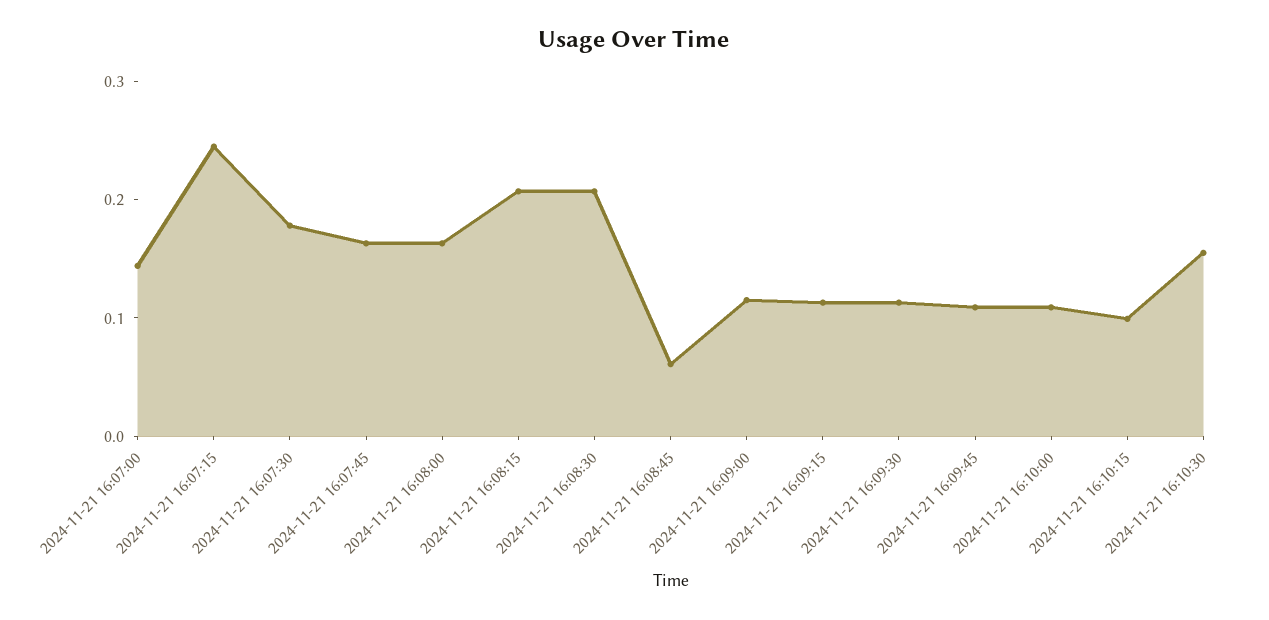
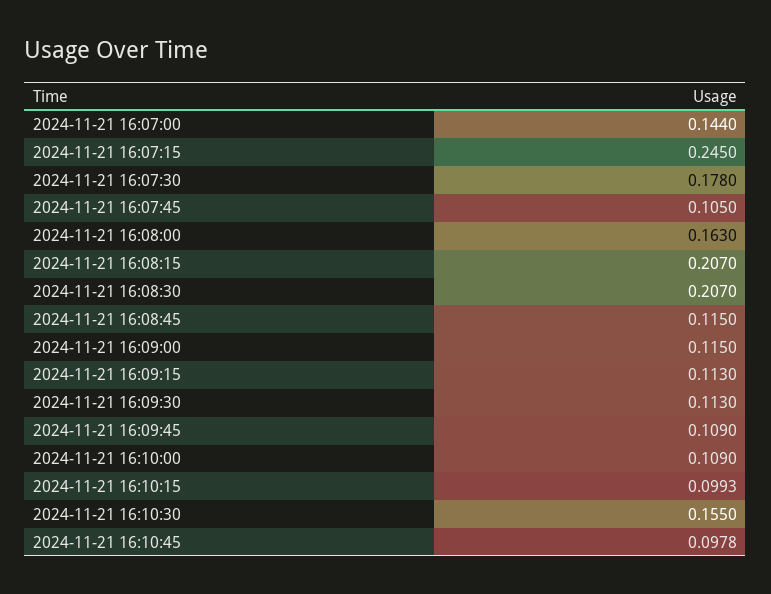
2024-11-21 16:07:45: 0.16 -> 0.105
2024-11-21 16:08:45: 0.06 -> 0.115
2024-11-21 16:10:45: none -> 0.0978

